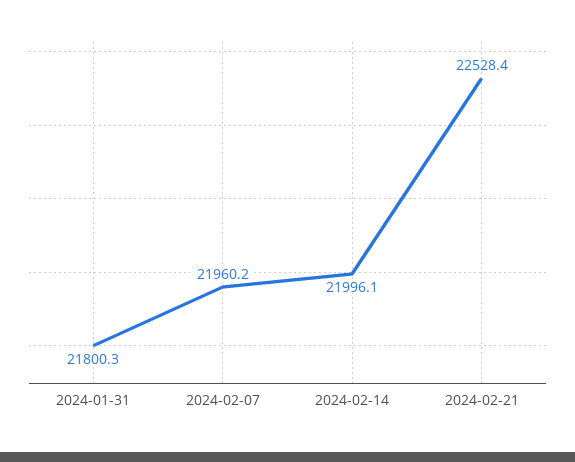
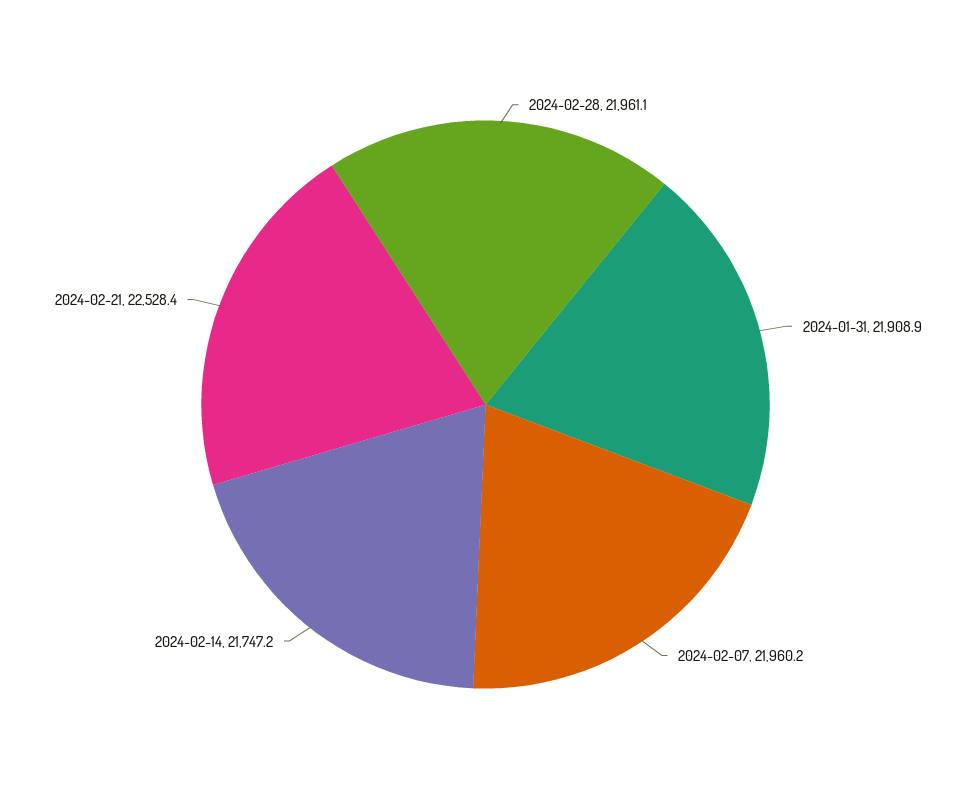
2024-01-31: 21800.3 -> 21908.9
2024-02-14: 21996.1 -> 21747.2
2024-02-28: none -> 21961.1

